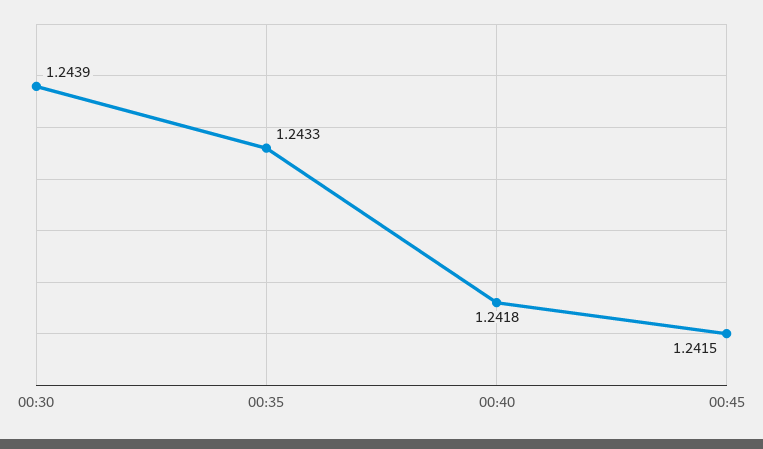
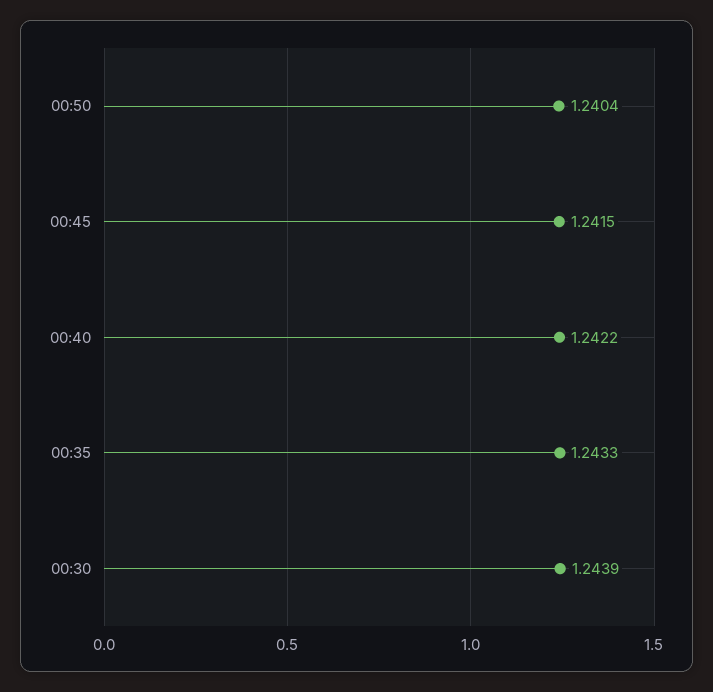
00:40: 1.2418 -> 1.2422
00:50: none -> 1.2404

